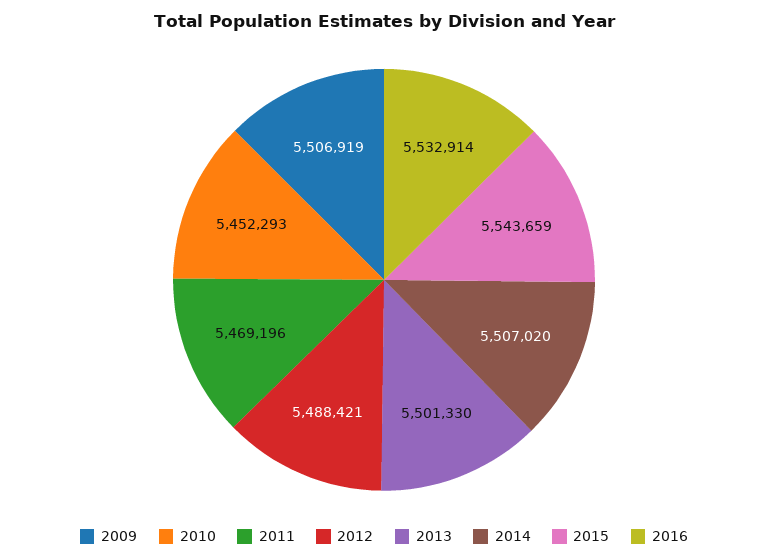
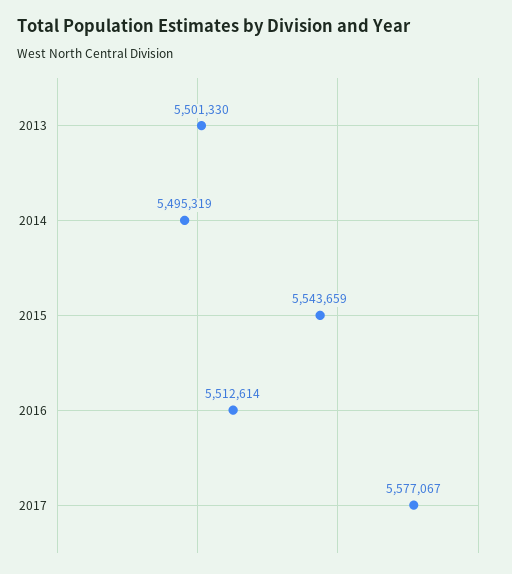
2009: 5506919 -> none
2010: 5452293 -> none
2011: 5469196 -> none
2012: 5488421 -> none
2014: 5507020 -> 5495319
2016: 5532914 -> 5512614
2017: none -> 5577067

